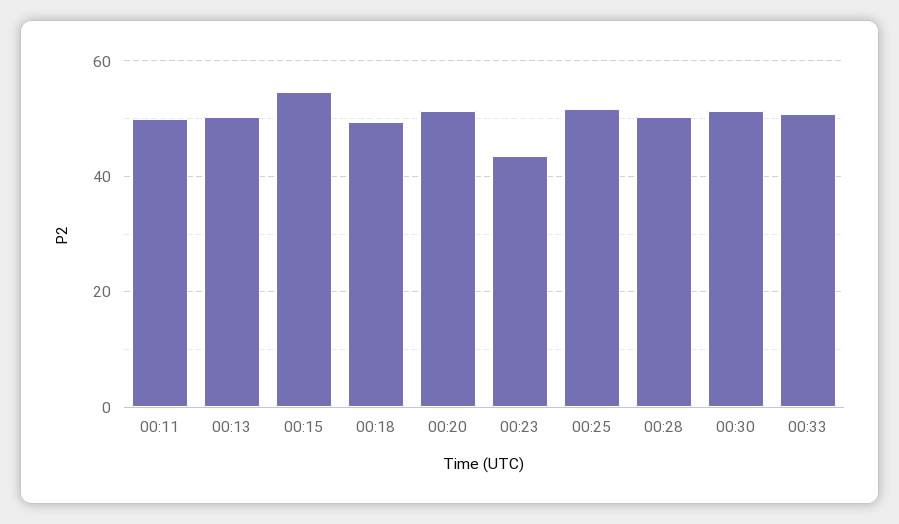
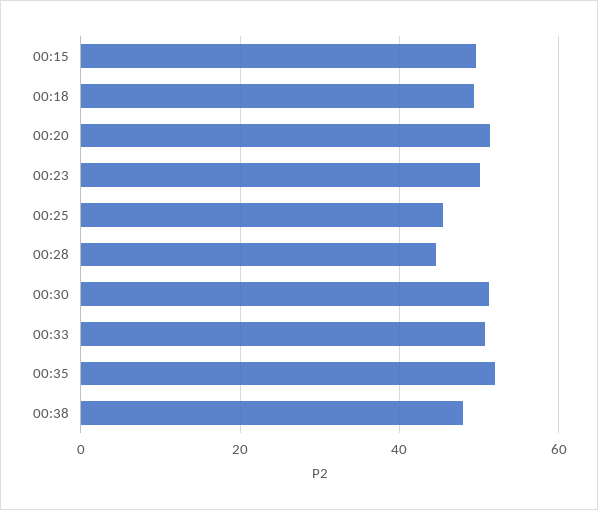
00:11: 50 -> none
00:13: 50 -> none
00:15: 54 -> 50
00:23: 44 -> 50
00:25: 52 -> 46
00:28: 50 -> 44
00:35: none -> 52
00:38: none -> 48

